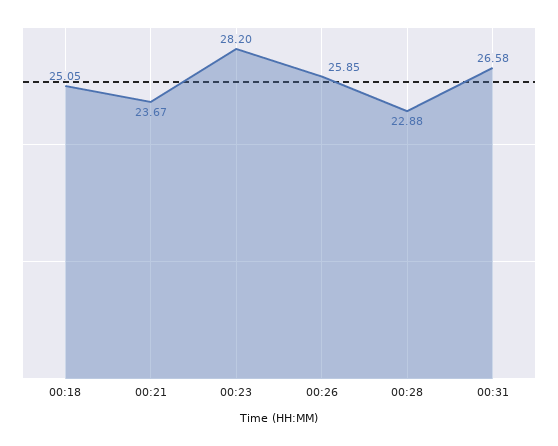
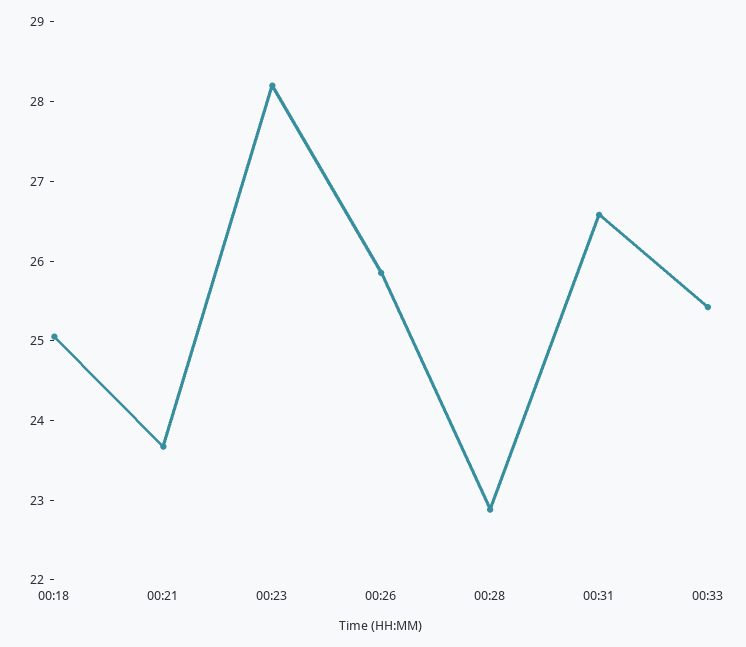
00:33: none -> 25.4

